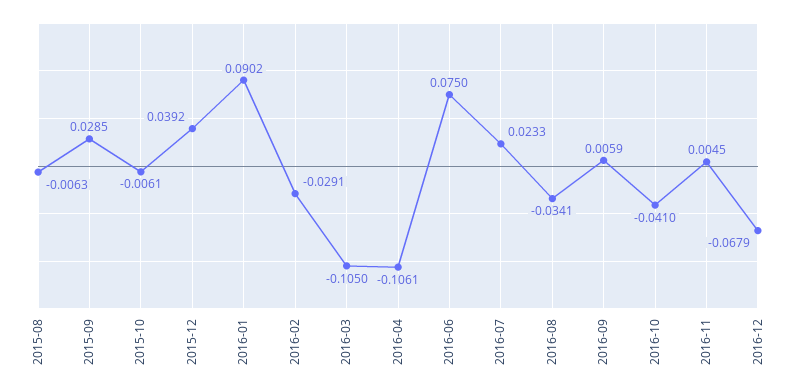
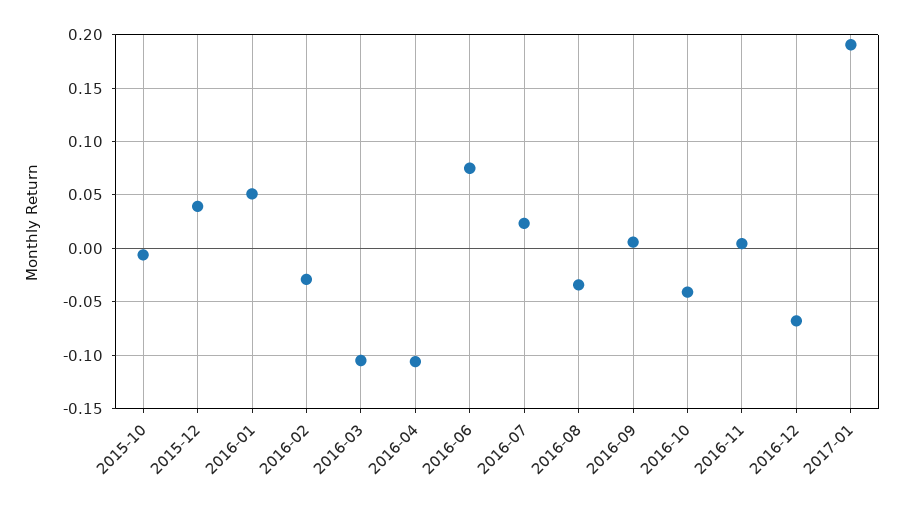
2015-08: -0.0063 -> none
2015-09: 0.0285 -> none
2016-01: 0.0902 -> 0.05
2017-01: none -> 0.19

